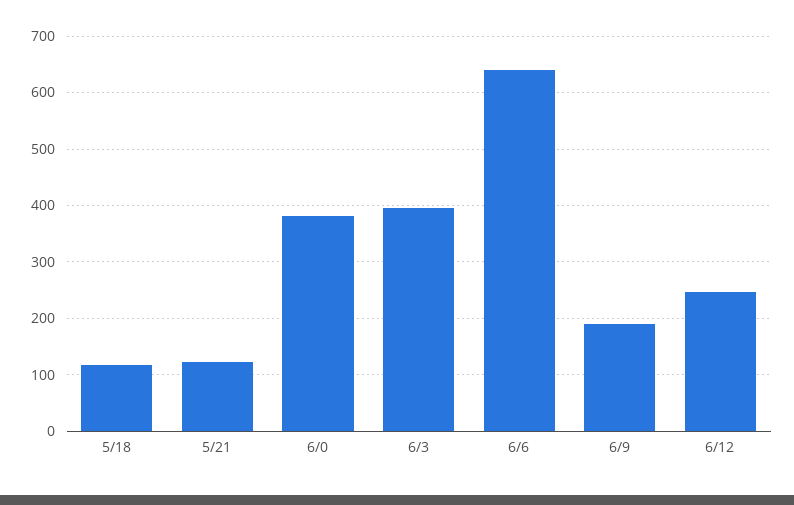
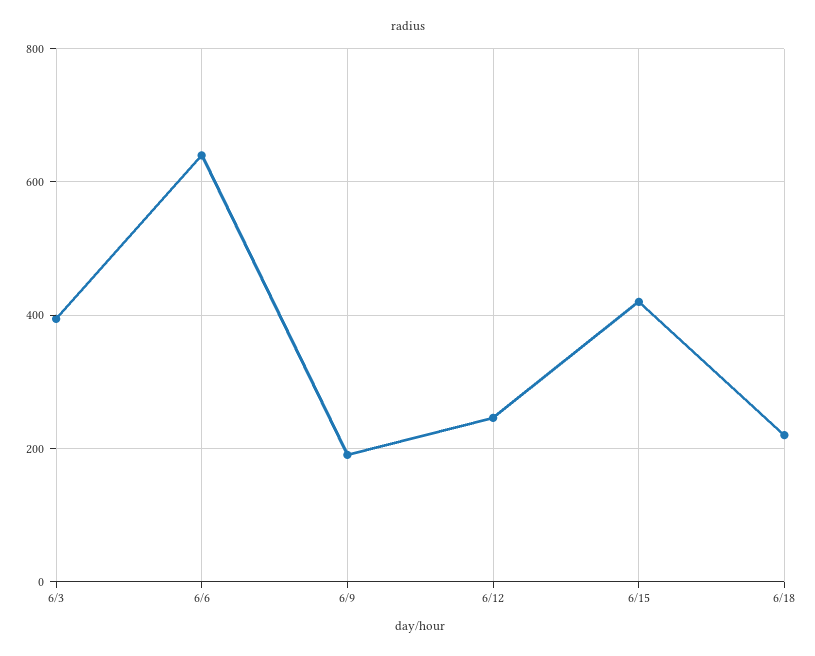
5/18: 120 -> none
5/21: 120 -> none
6/0: 380 -> none
6/15: none -> 420
6/18: none -> 220

